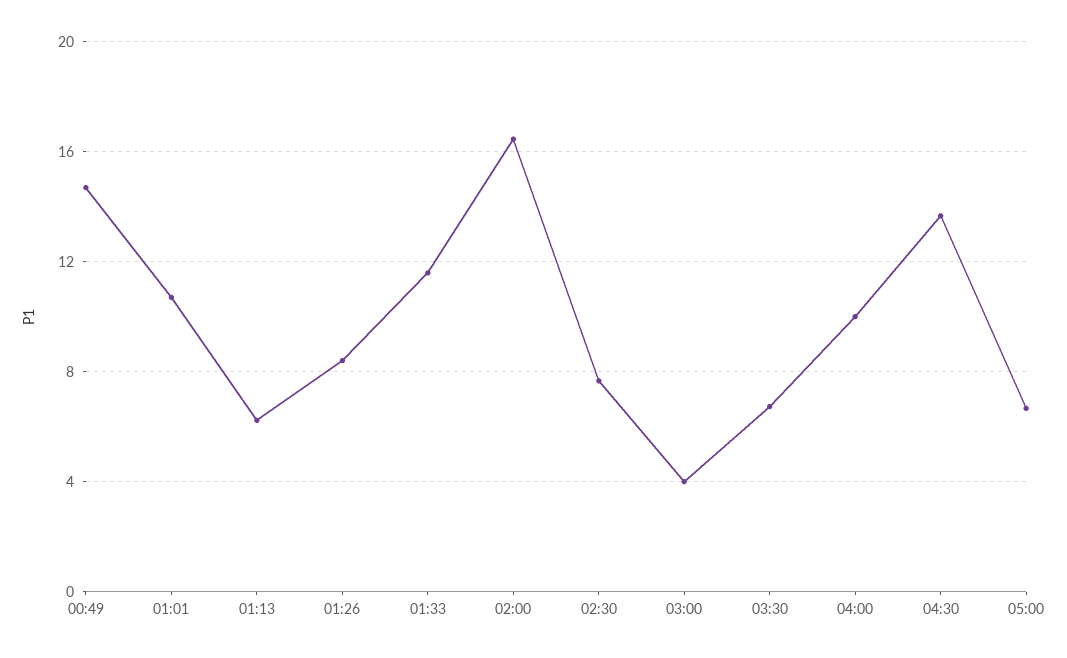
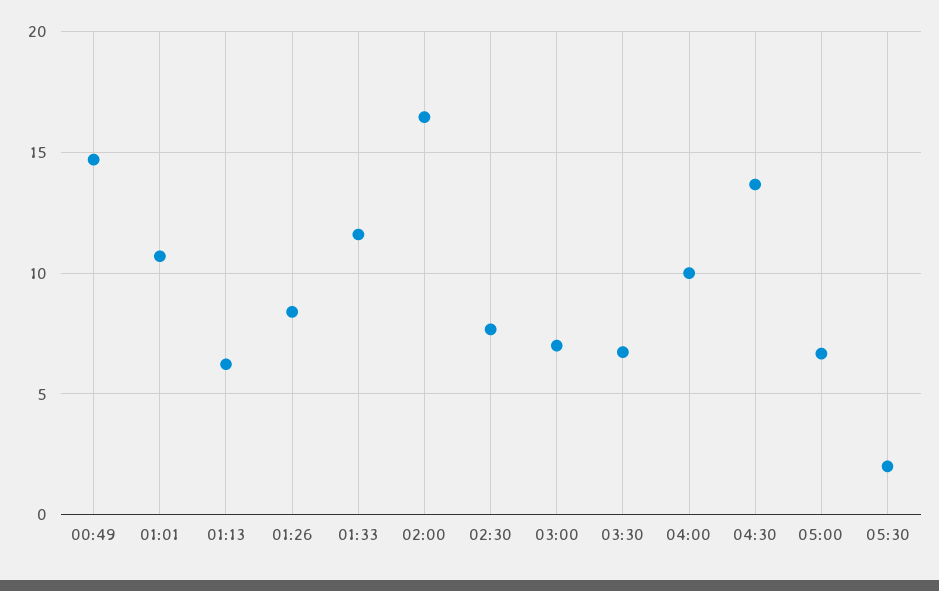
03:00: 4 -> 7
05:30: none -> 2

